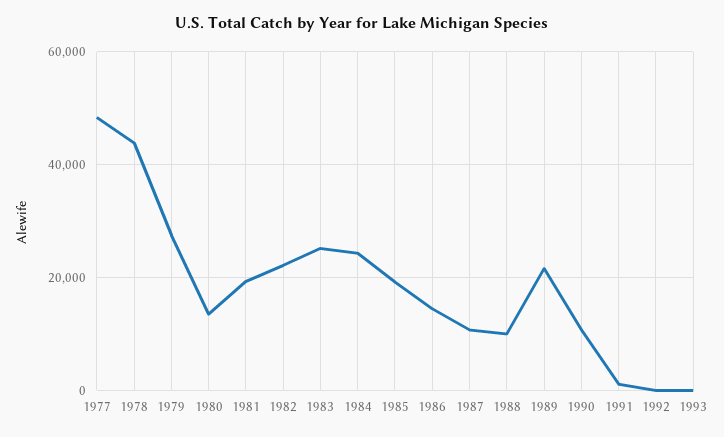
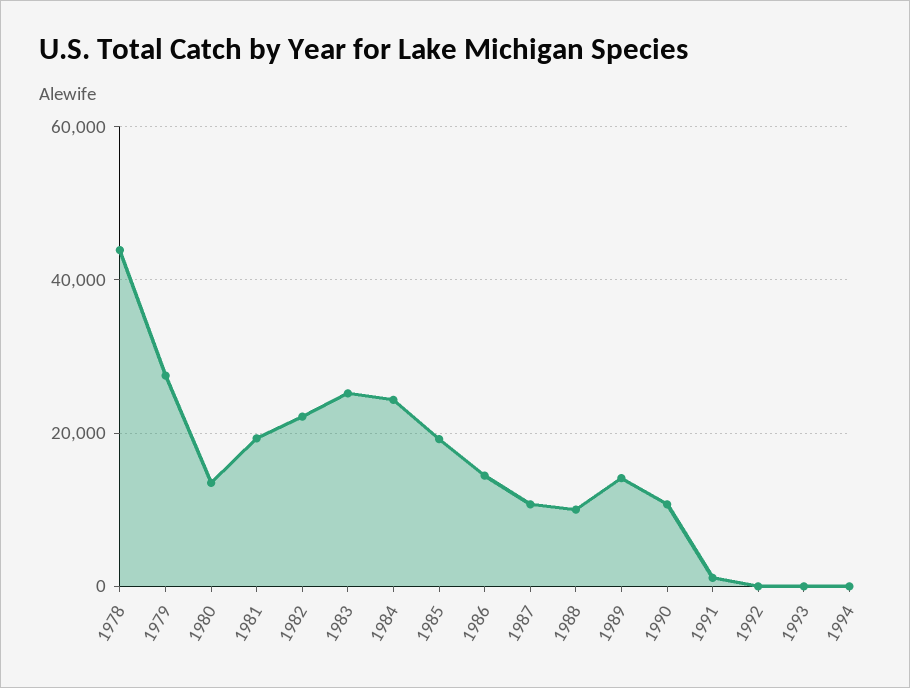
1977: 48000 -> none
1989: 22000 -> 14000
1994: none -> 0

